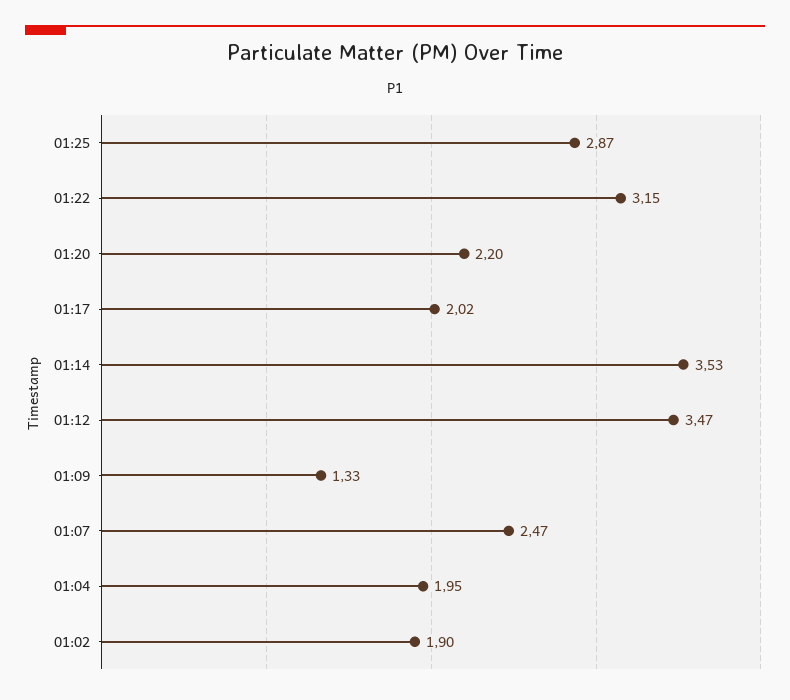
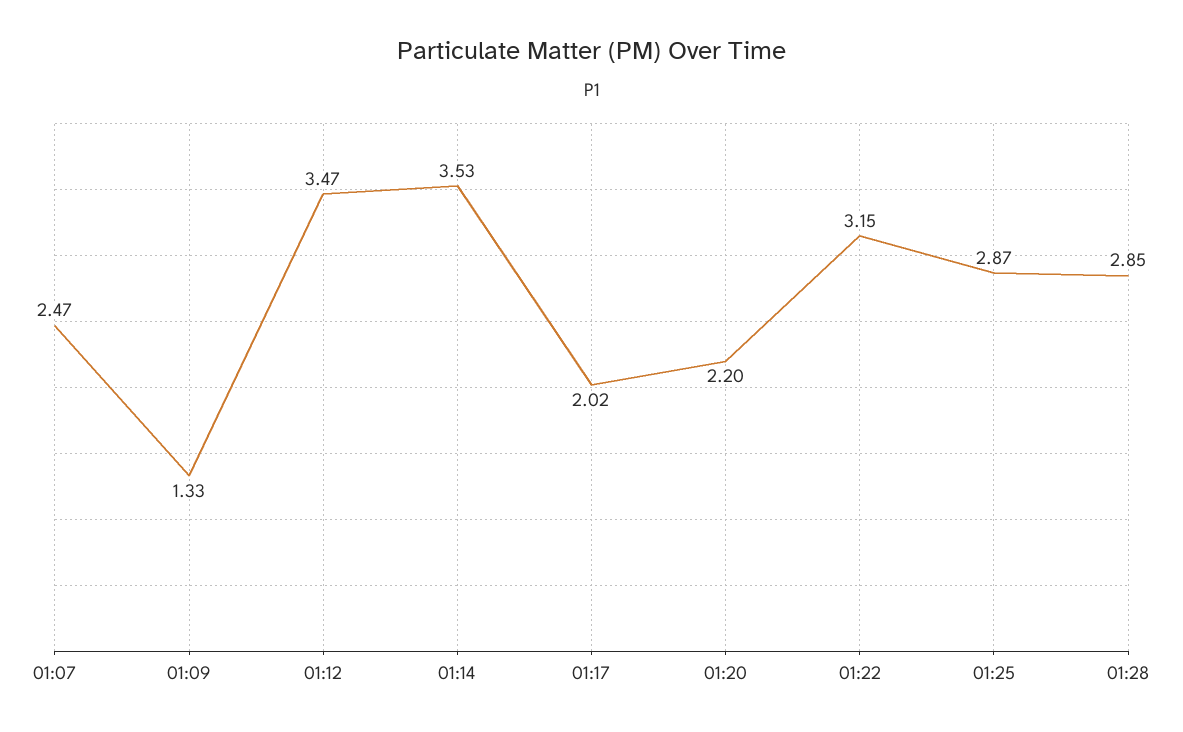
01:04: 1.95 -> none
01:02: 1.9 -> none
01:28: none -> 2.85

